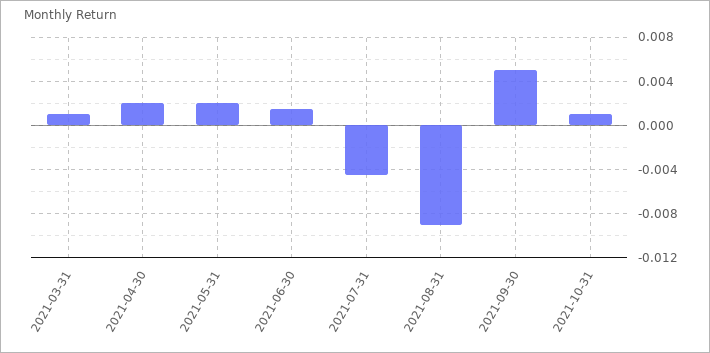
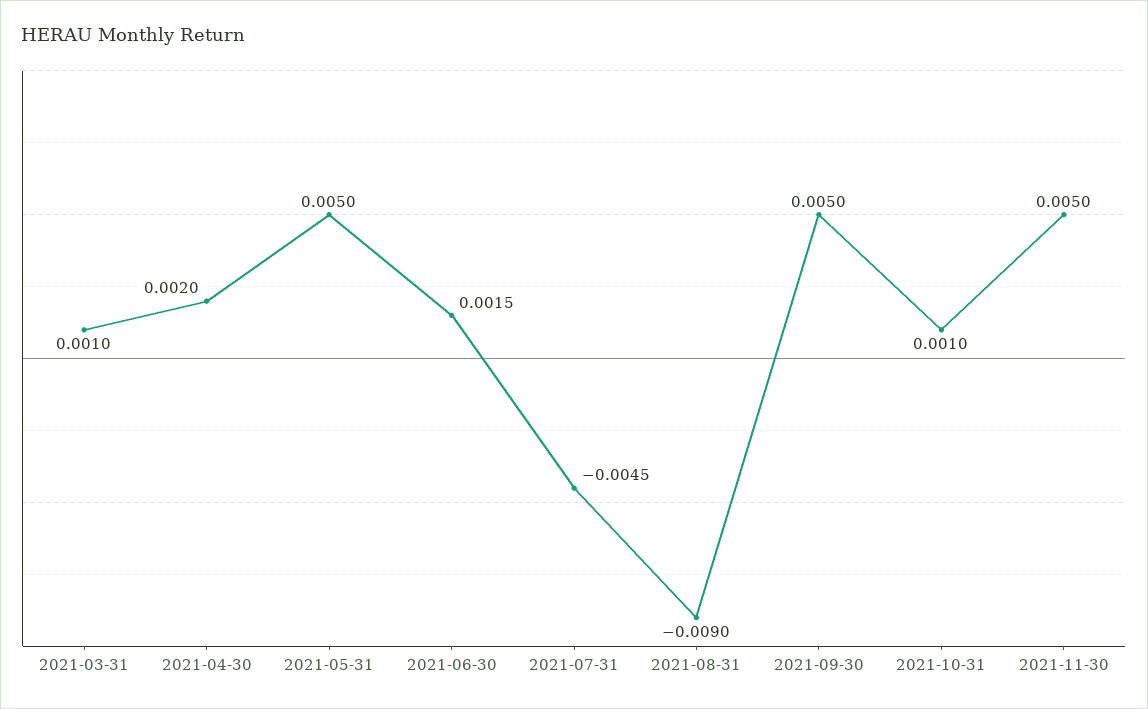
2021-05-31: 0.002 -> 0.005
2021-11-30: none -> 0.005

